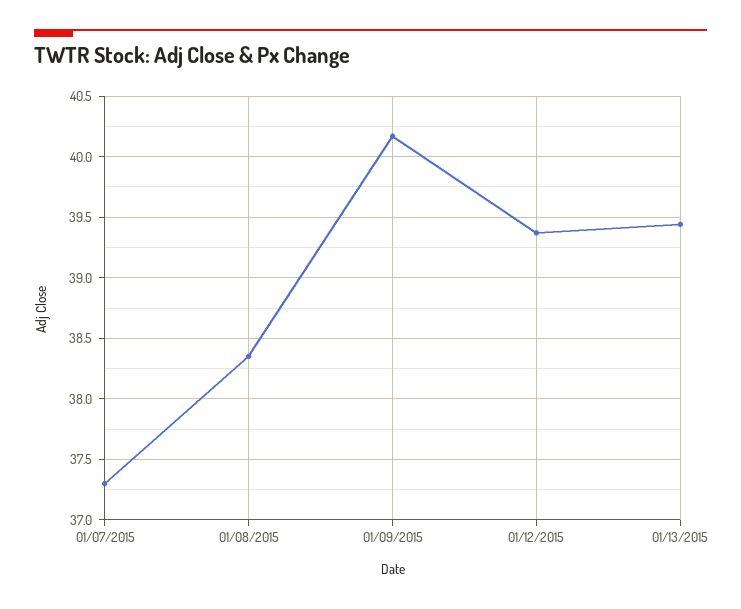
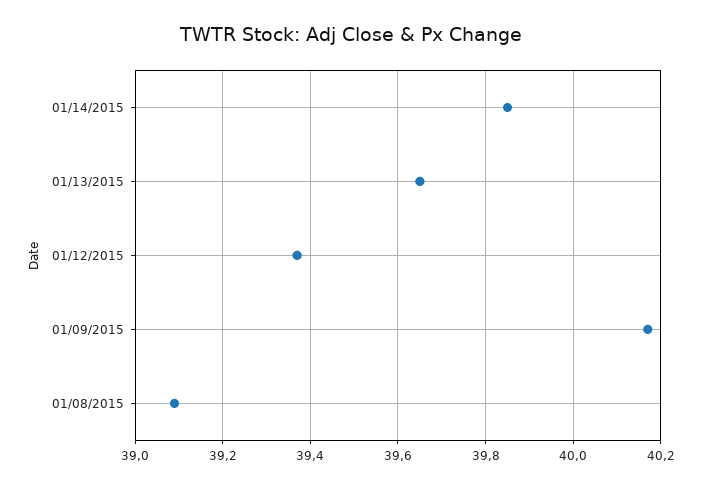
01/07/2015: 37.3 -> none
01/08/2015: 38.35 -> 39.1
01/13/2015: 39.45 -> 39.65
01/14/2015: none -> 39.85

